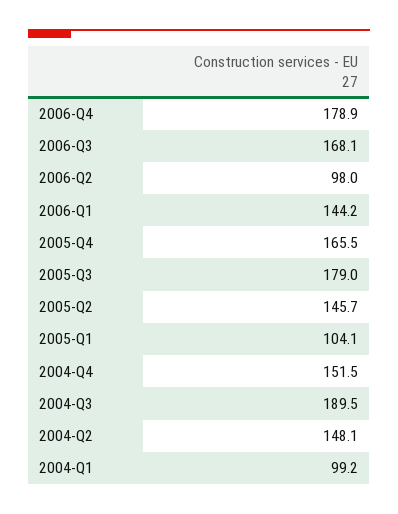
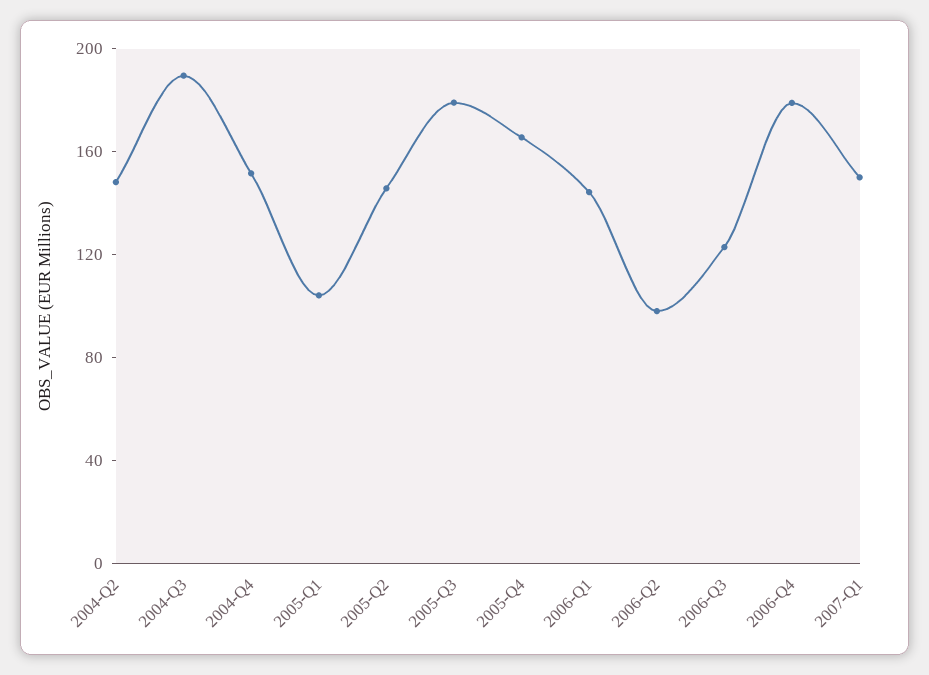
2006-Q3: 168.1 -> 120
2004-Q1: 99.2 -> none
2007-Q1: none -> 150

